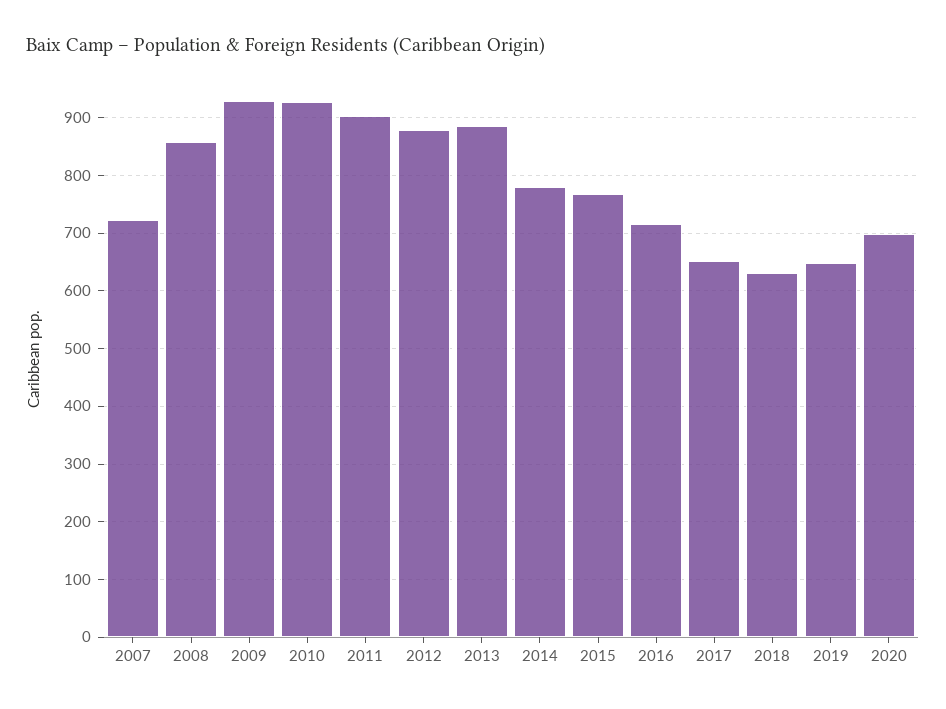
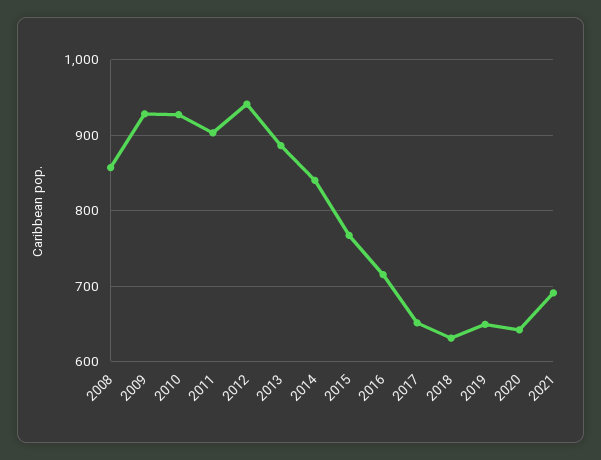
2007: 720 -> none
2012: 880 -> 940
2014: 780 -> 840
2020: 700 -> 640
2021: none -> 690

